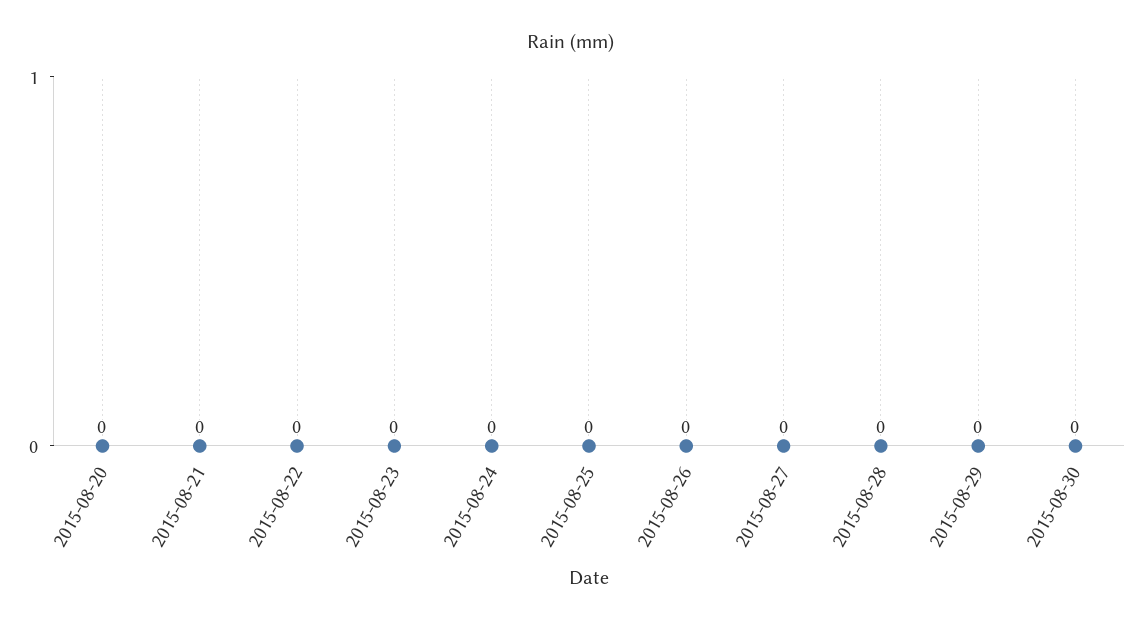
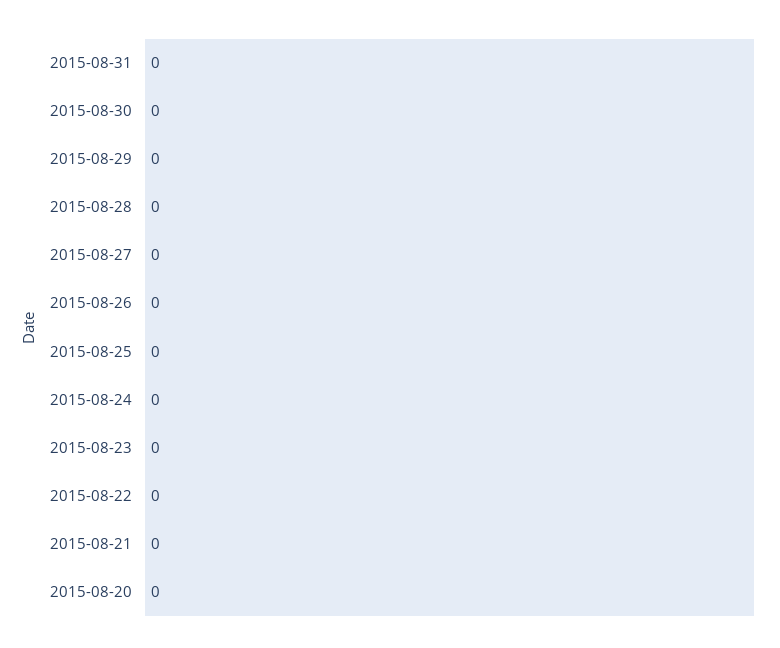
2015-08-31: none -> 0

